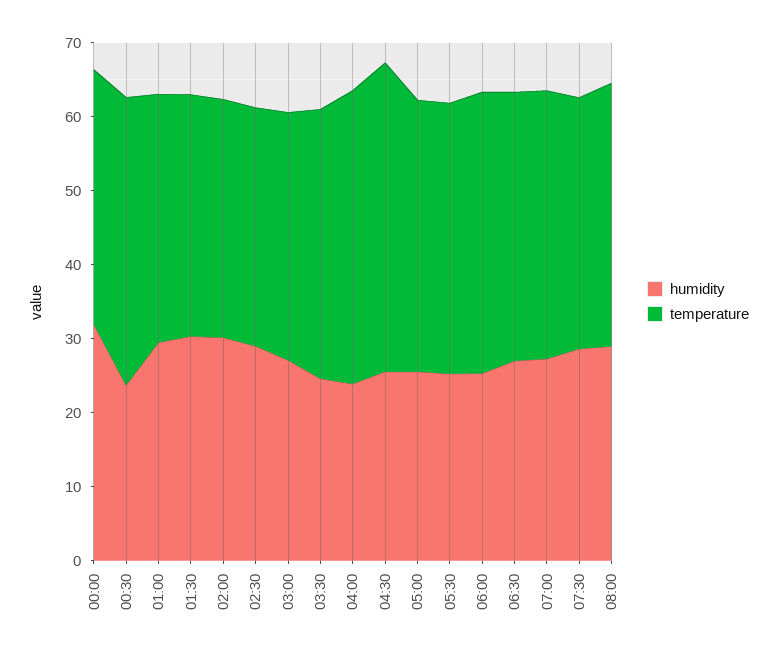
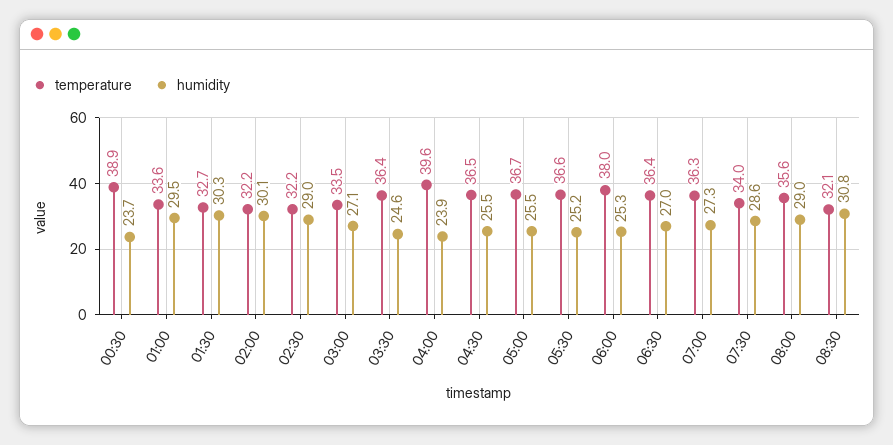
humidity, 00:00: 32 -> none
temperature, 00:00: 34 -> none
temperature, 04:30: 42 -> 36.5
temperature, 08:30: none -> 32.1
humidity, 08:30: none -> 30.8

